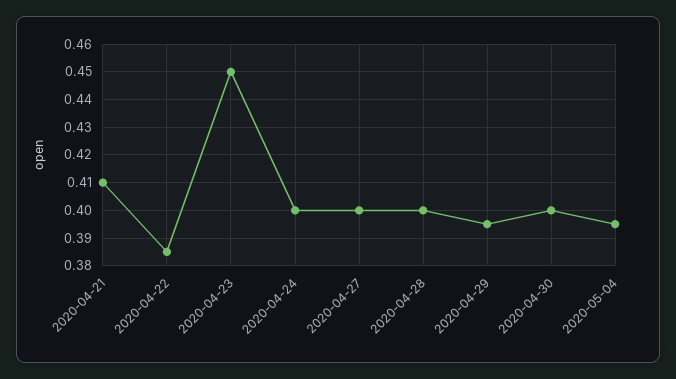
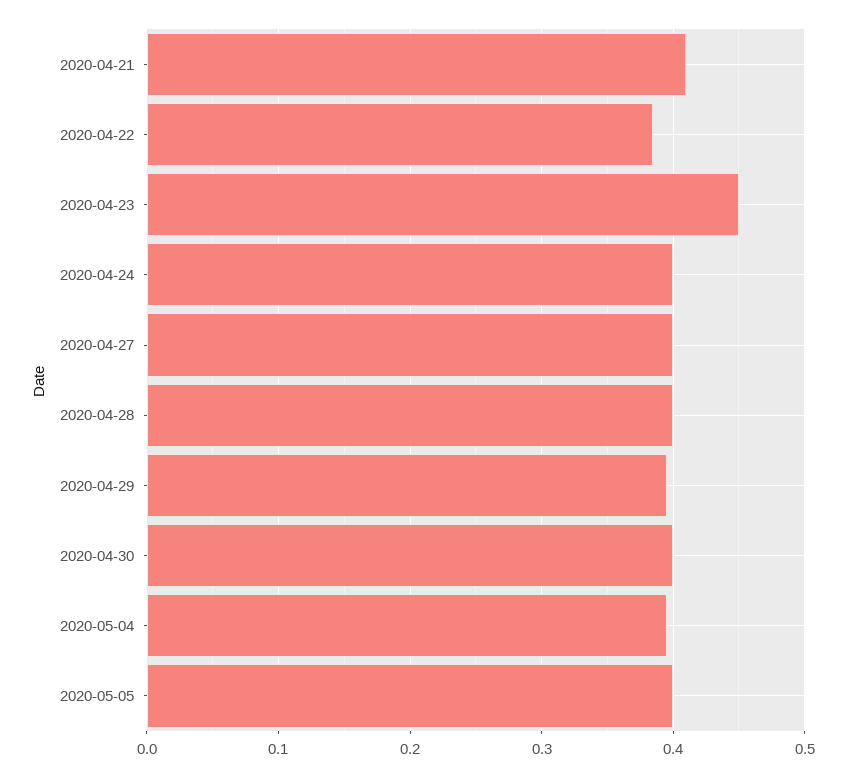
2020-05-05: none -> 0.4

